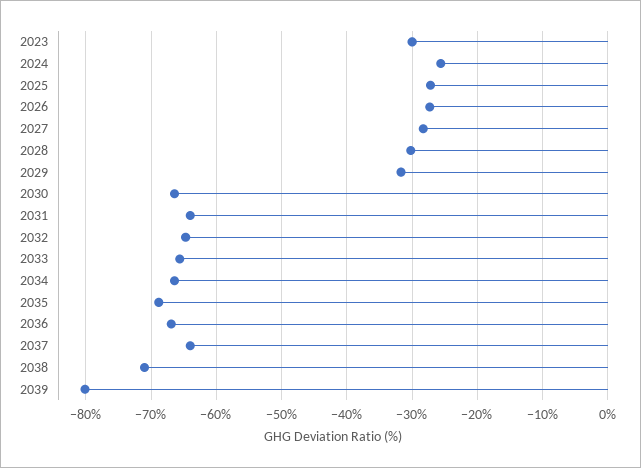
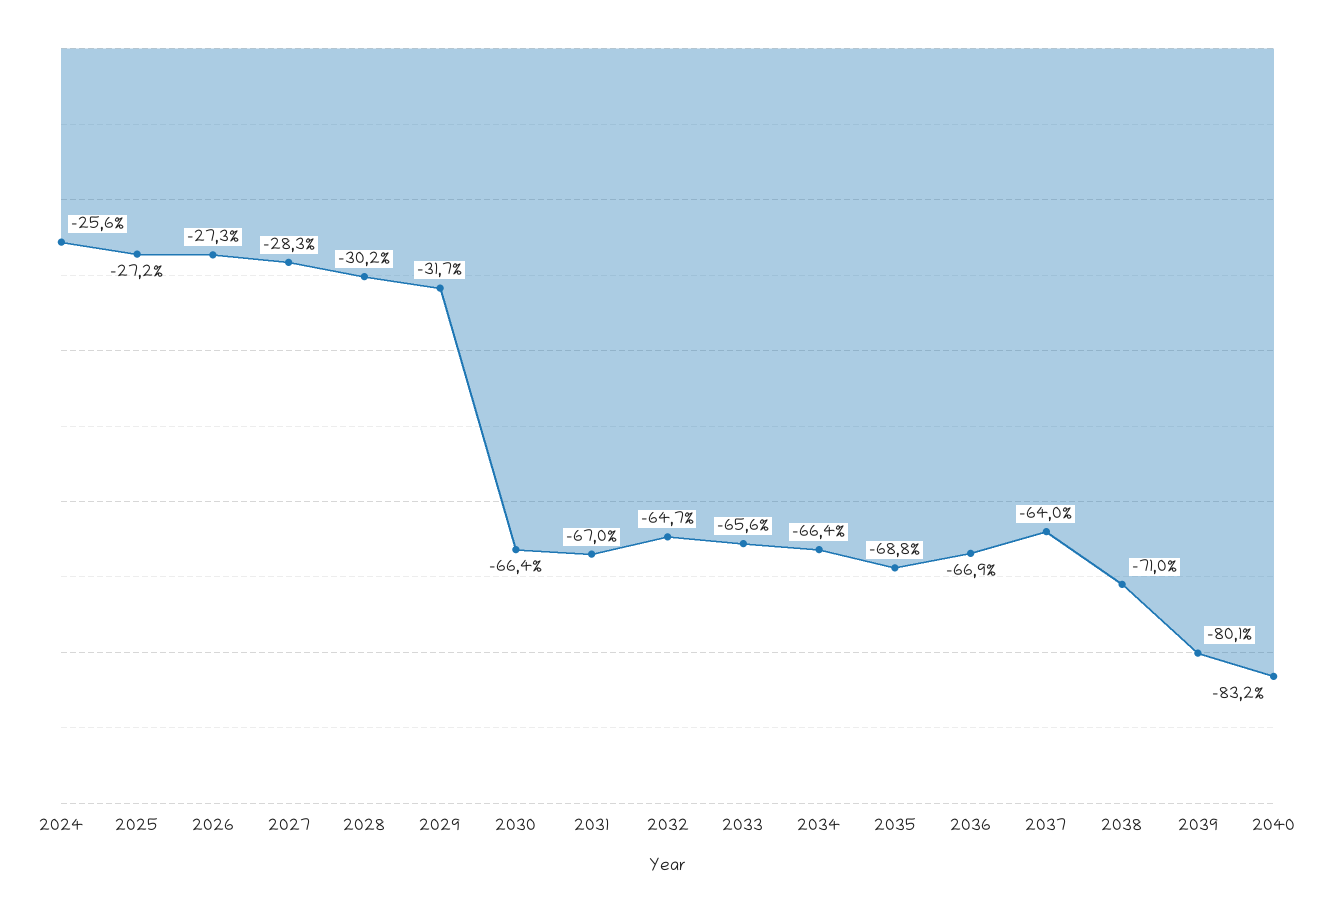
2023: -30 -> none
2031: -64 -> -67
2040: none -> -83.2

